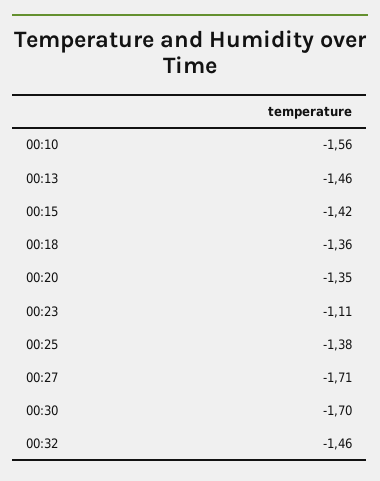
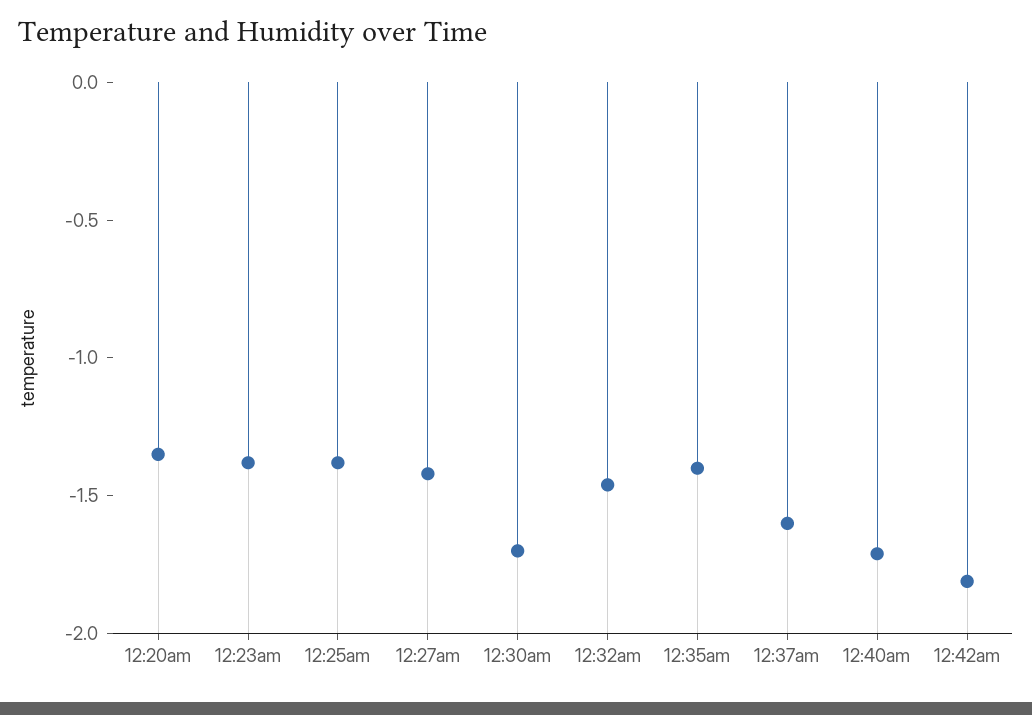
00:10: -1.56 -> none
00:13: -1.46 -> none
00:15: -1.42 -> none
00:18: -1.36 -> none
00:23: -1.11 -> -1.4
00:27: -1.71 -> -1.4
12:35am: none -> -1.4
12:37am: none -> -1.6
12:40am: none -> -1.7
12:42am: none -> -1.8

